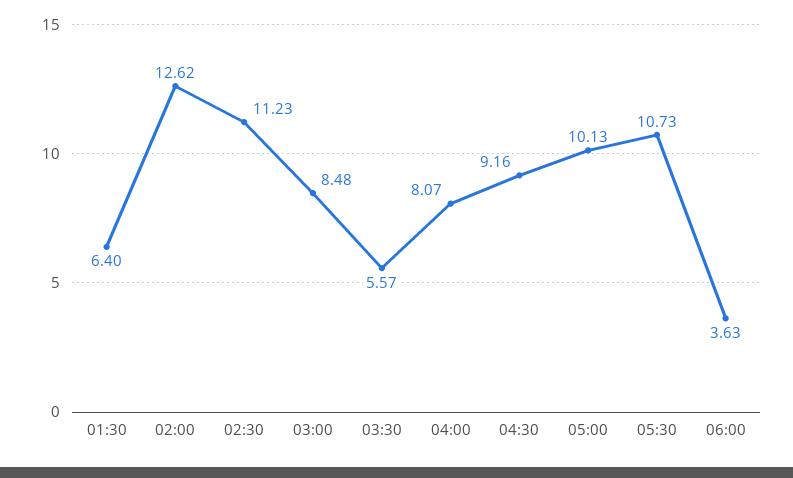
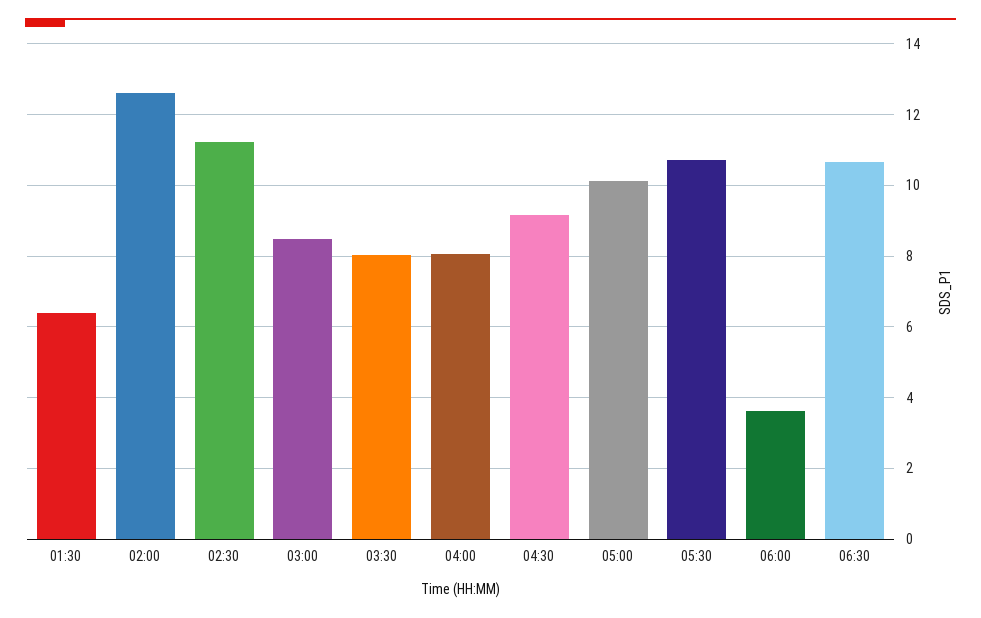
03:30: 5.57 -> 8
06:30: none -> 10.6

